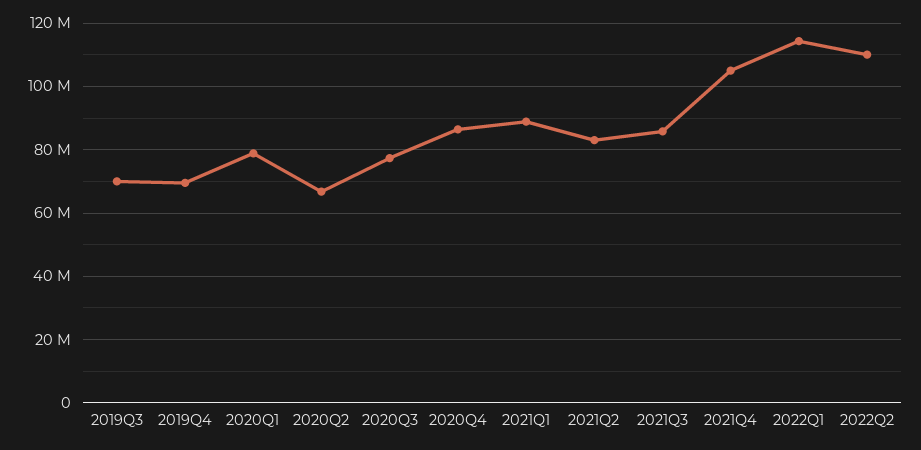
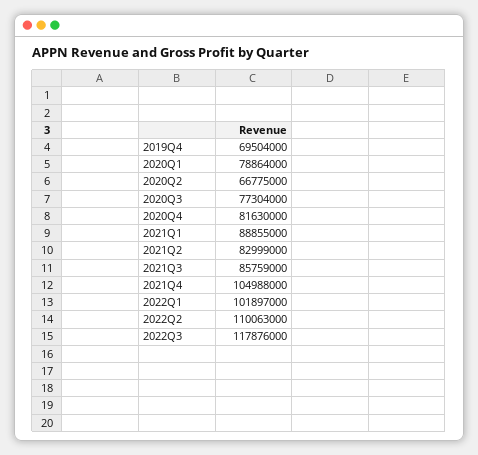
2019Q3: 70000000 -> none
2020Q4: 86000000 -> 81630000
2022Q1: 114000000 -> 101897000
2022Q3: none -> 117876000

